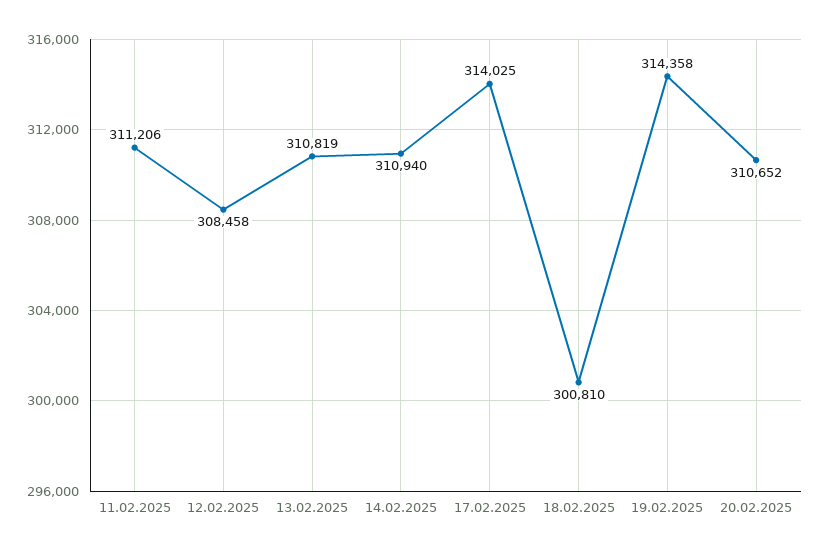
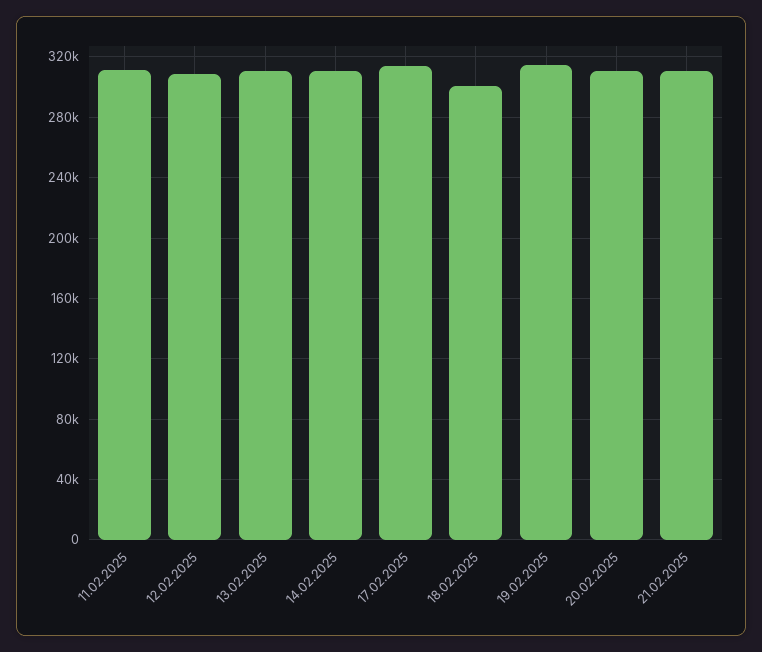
21.02.2025: none -> 310000

